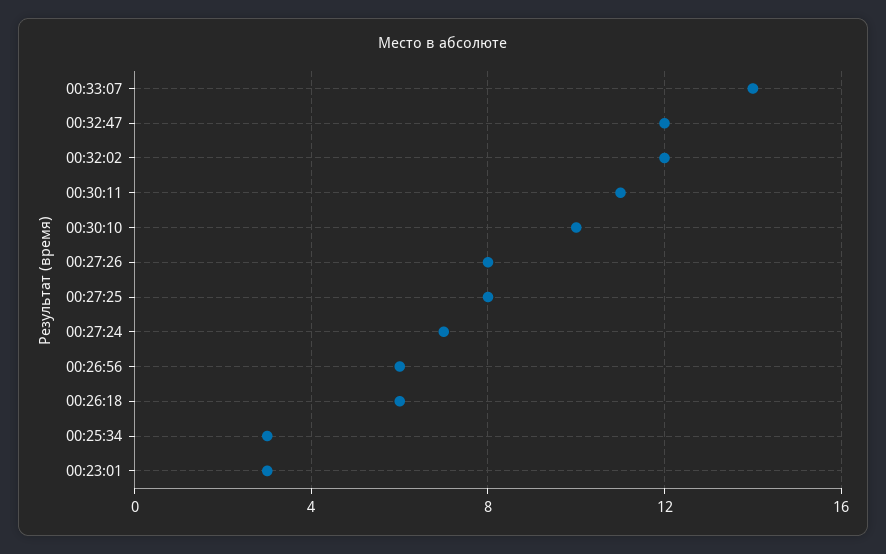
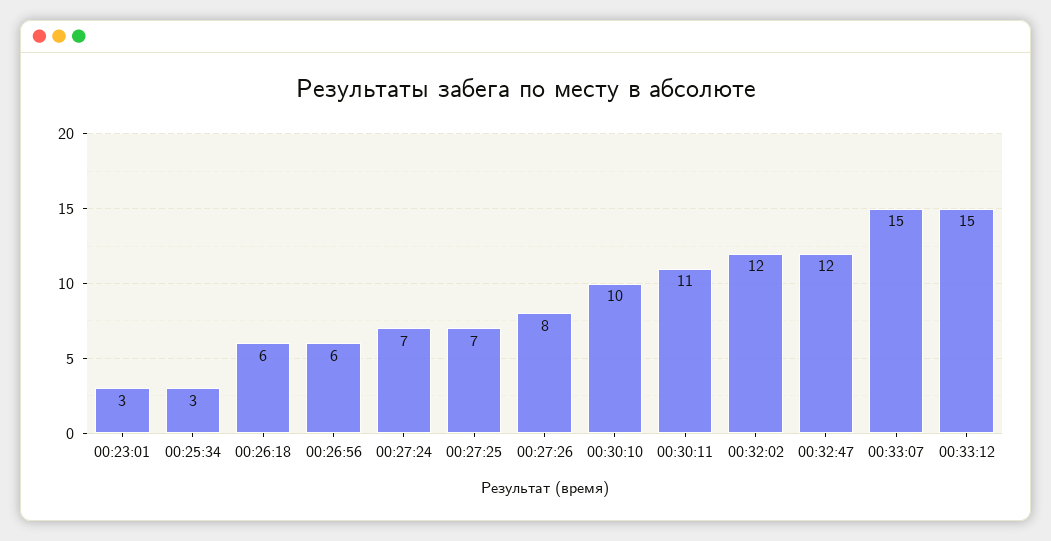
00:33:07: 14 -> 15
00:27:25: 8 -> 7
00:33:12: none -> 15

